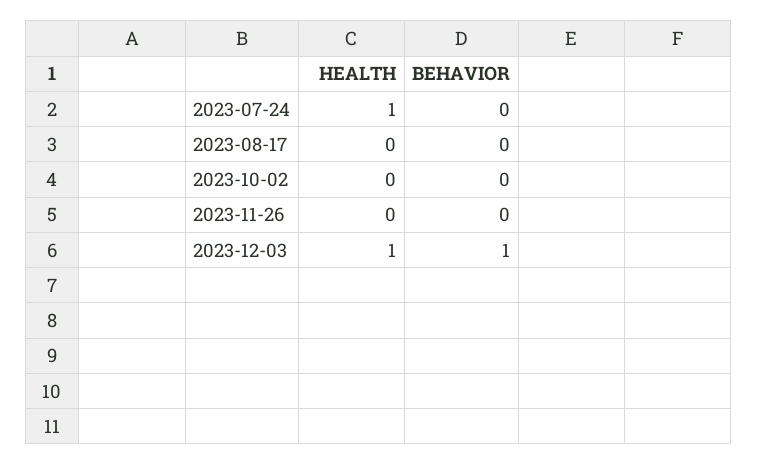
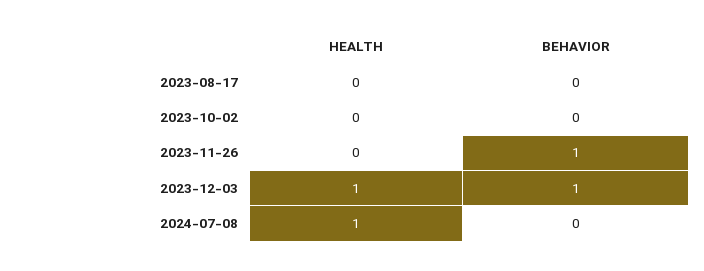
HEALTH, 2023-07-24: 1 -> none
BEHAVIOR, 2023-07-24: 0 -> none
BEHAVIOR, 2023-11-26: 0 -> 1
HEALTH, 2024-07-08: none -> 1
BEHAVIOR, 2024-07-08: none -> 0

